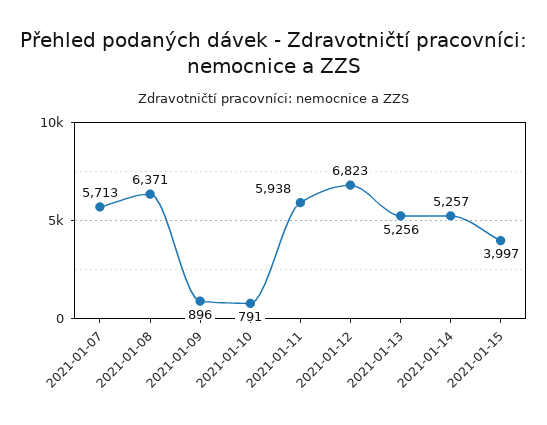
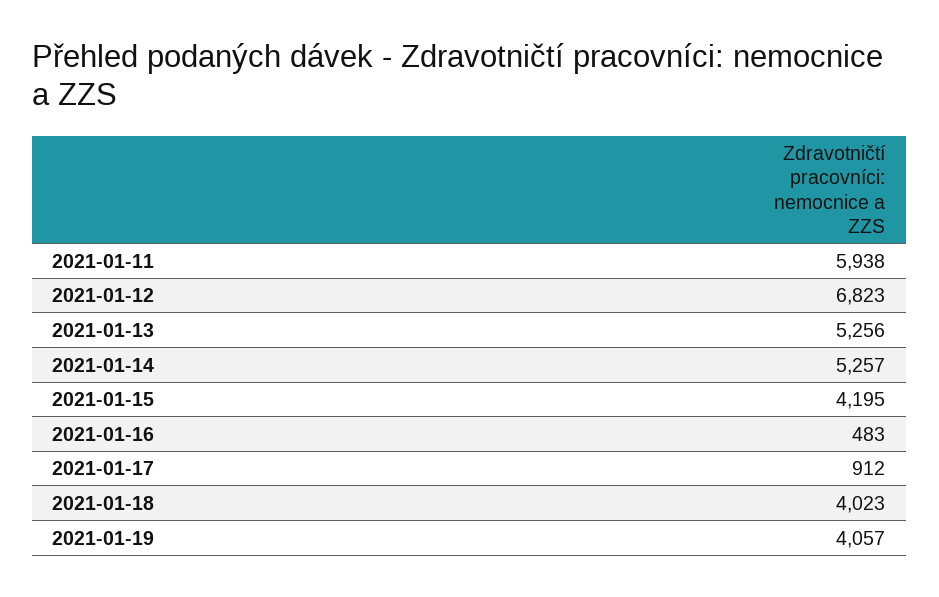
2021-01-07: 5713 -> none
2021-01-08: 6371 -> none
2021-01-09: 896 -> none
2021-01-10: 791 -> none
2021-01-15: 3997 -> 4195
2021-01-16: none -> 483
2021-01-17: none -> 912
2021-01-18: none -> 4023
2021-01-19: none -> 4057

